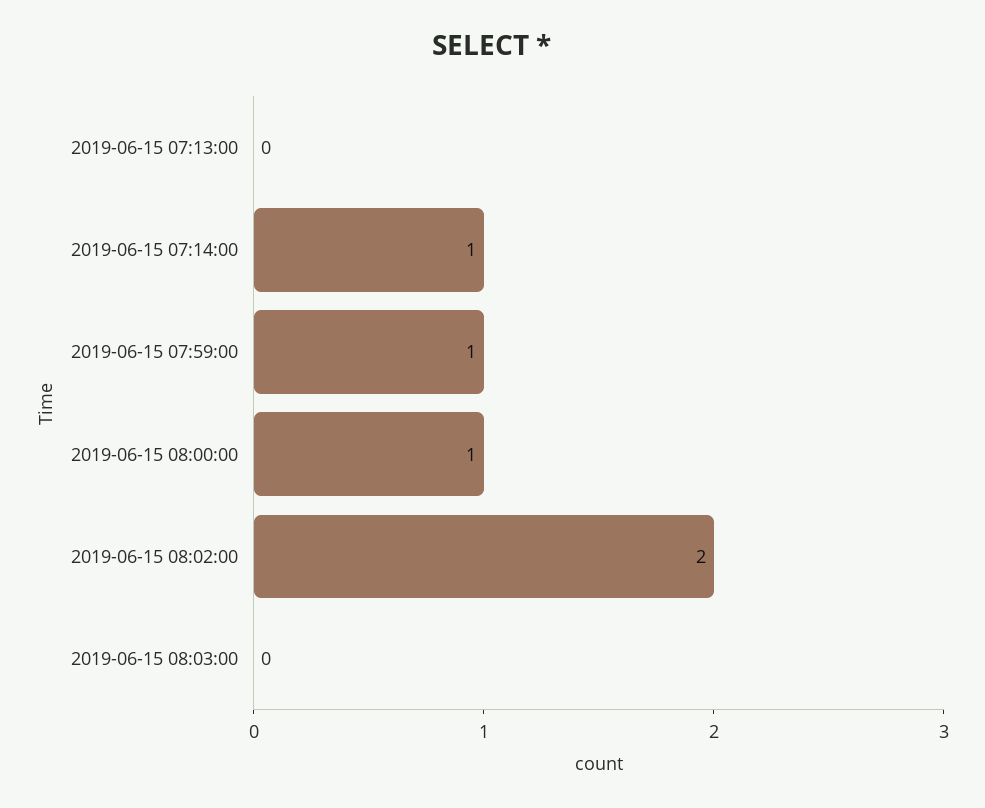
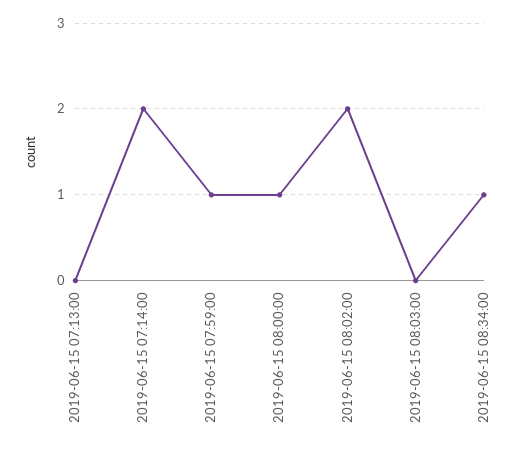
2019-06-15 07:14:00: 1 -> 2
2019-06-15 08:34:00: none -> 1

